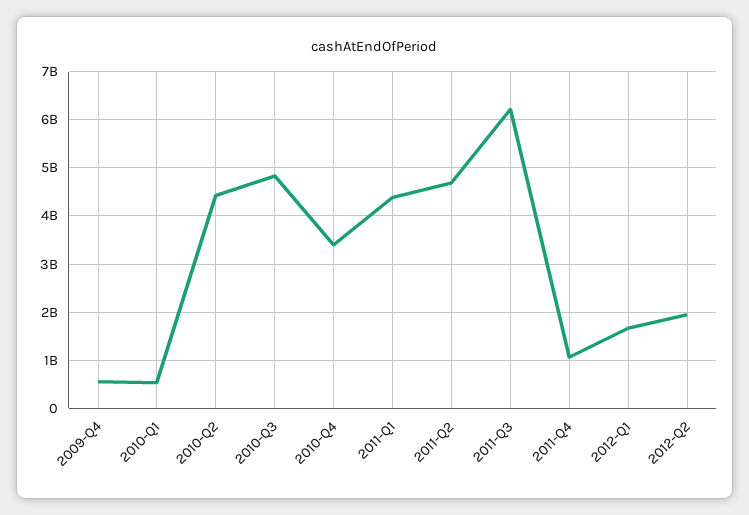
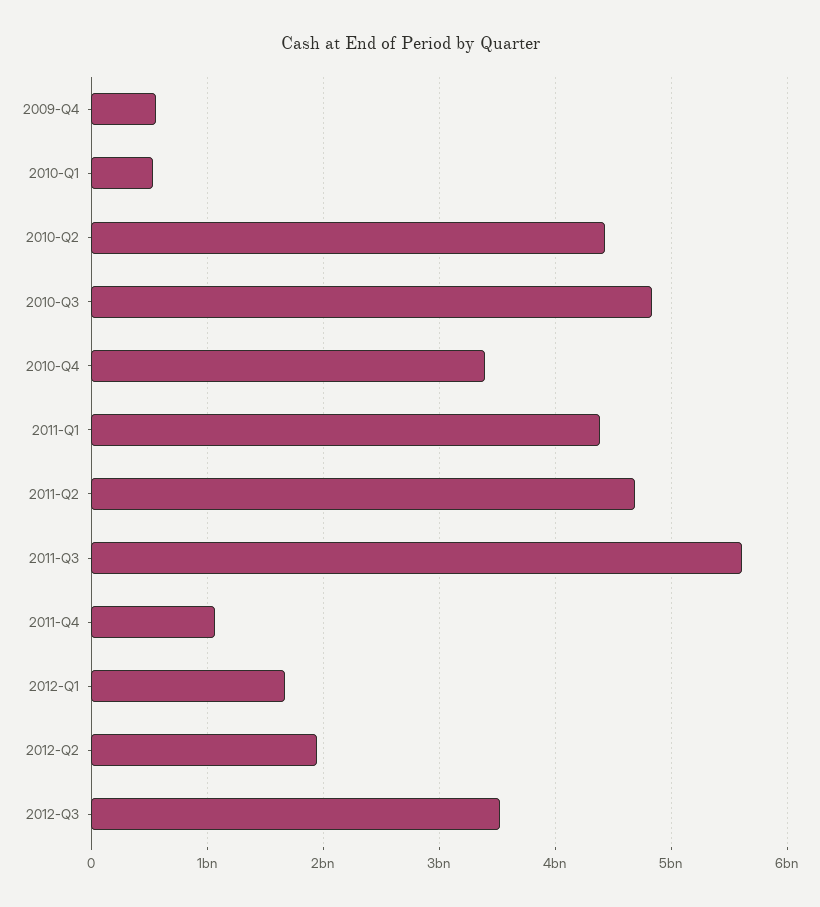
2011-Q3: 6200000000 -> 5600000000
2012-Q3: none -> 3500000000

